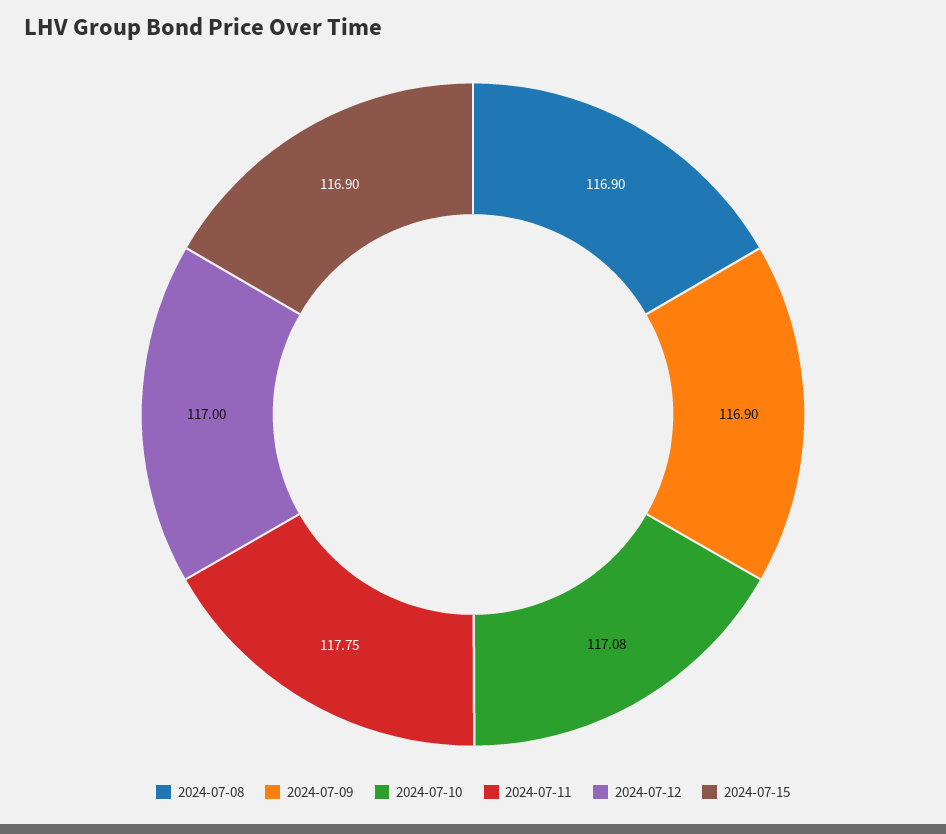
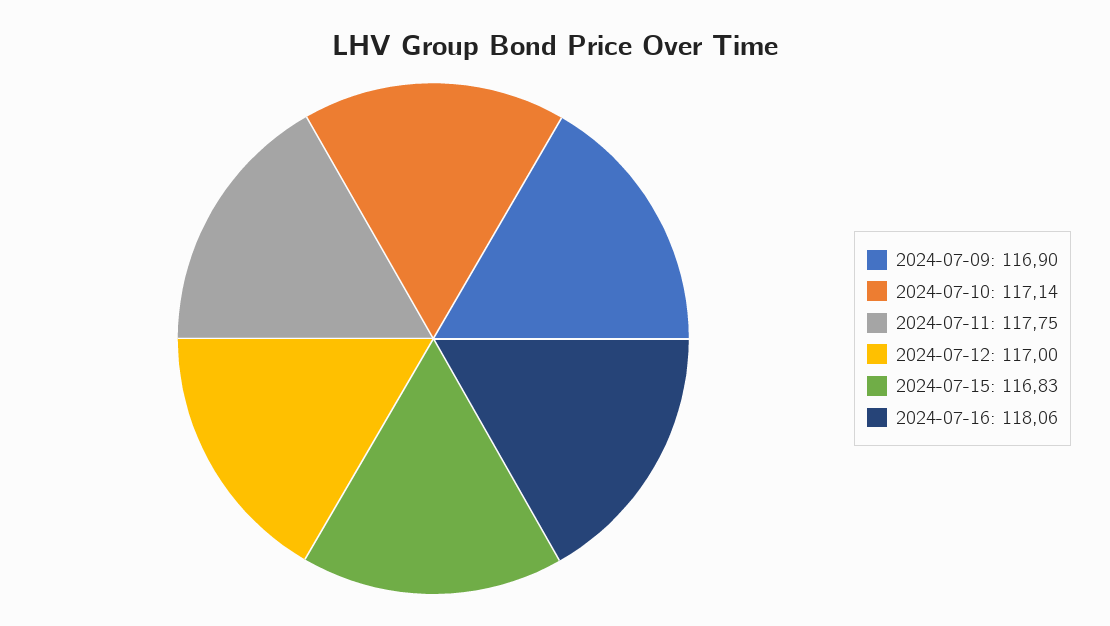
2024-07-08: 116.9 -> none
2024-07-10: 117.08 -> 117.14
2024-07-15: 116.9 -> 116.83
2024-07-16: none -> 118.06

